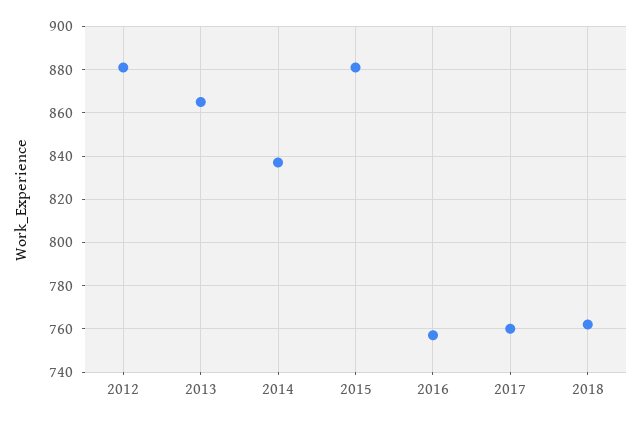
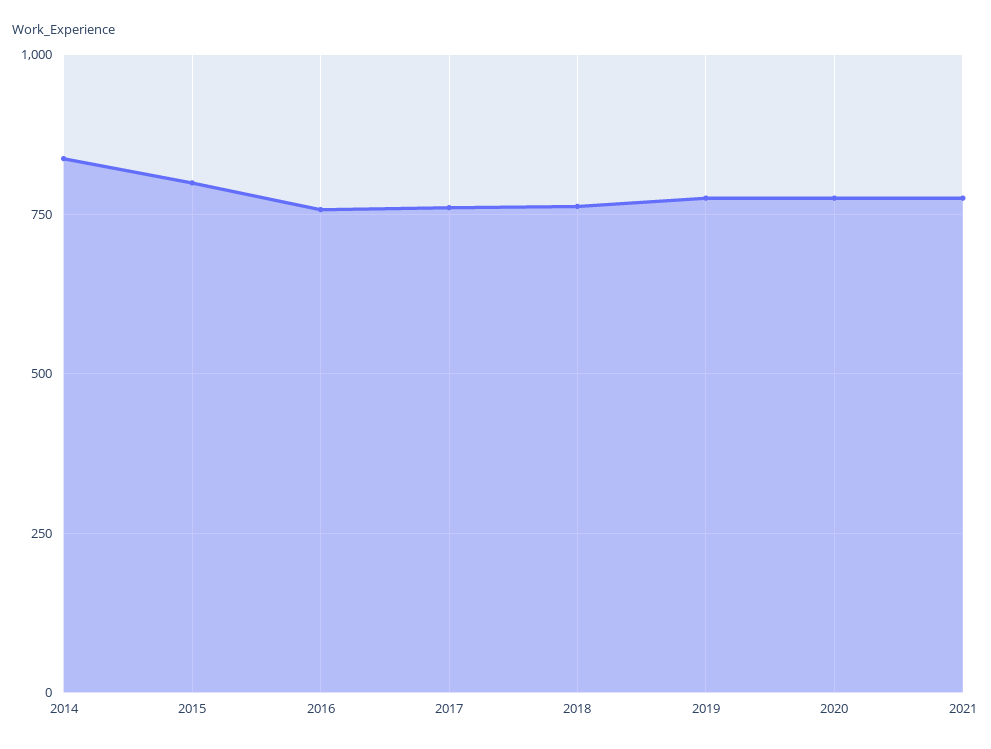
2012: 880 -> none
2013: 865 -> none
2015: 880 -> 800
2019: none -> 775
2020: none -> 775
2021: none -> 775

